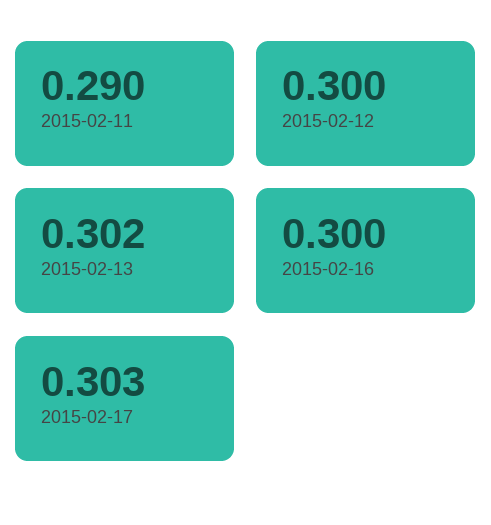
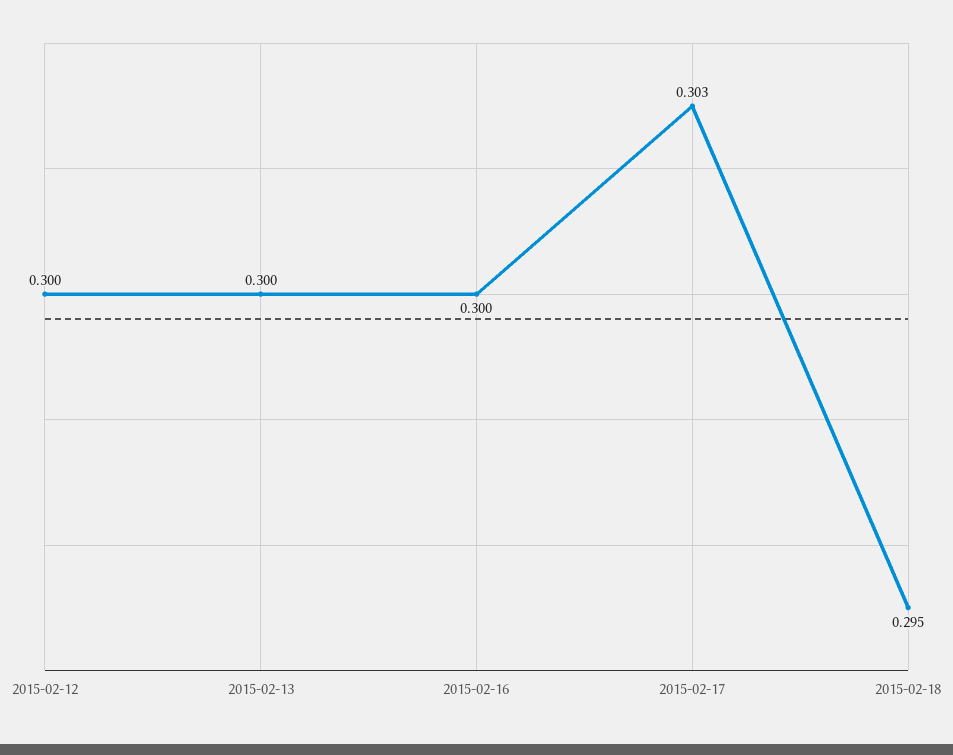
2015-02-11: 0.29 -> none
2015-02-13: 0.302 -> 0.3
2015-02-18: none -> 0.295

